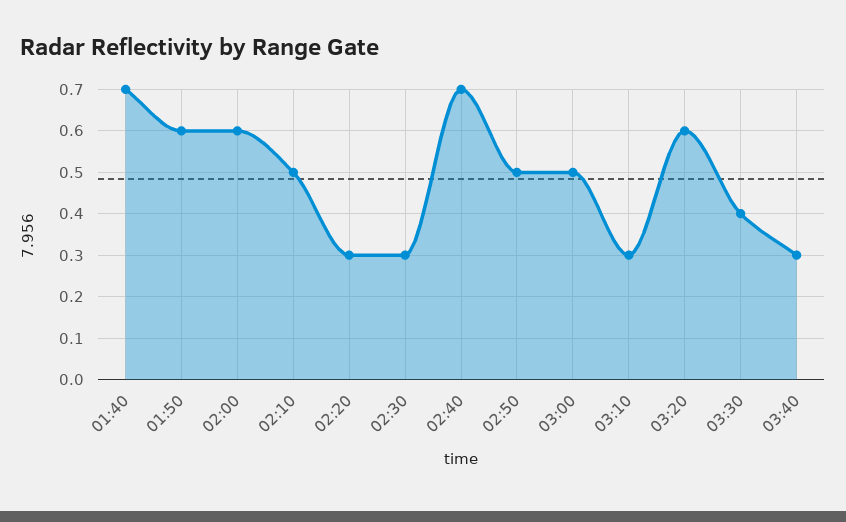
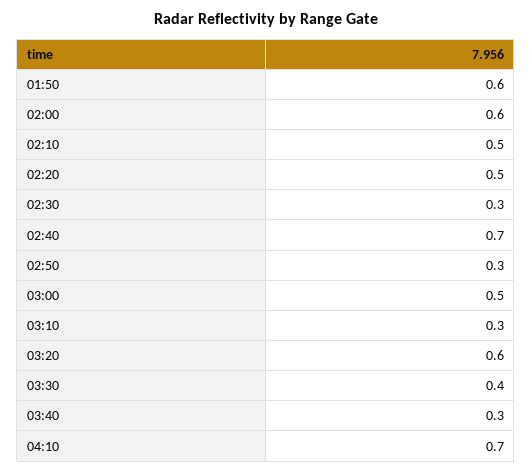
01:40: 0.7 -> none
02:20: 0.3 -> 0.5
02:50: 0.5 -> 0.3
04:10: none -> 0.7

